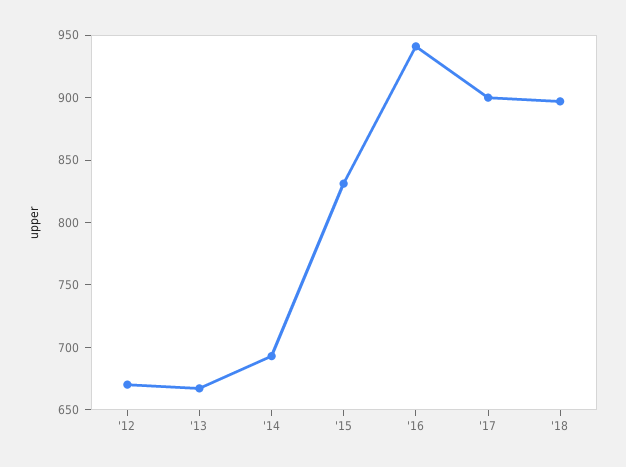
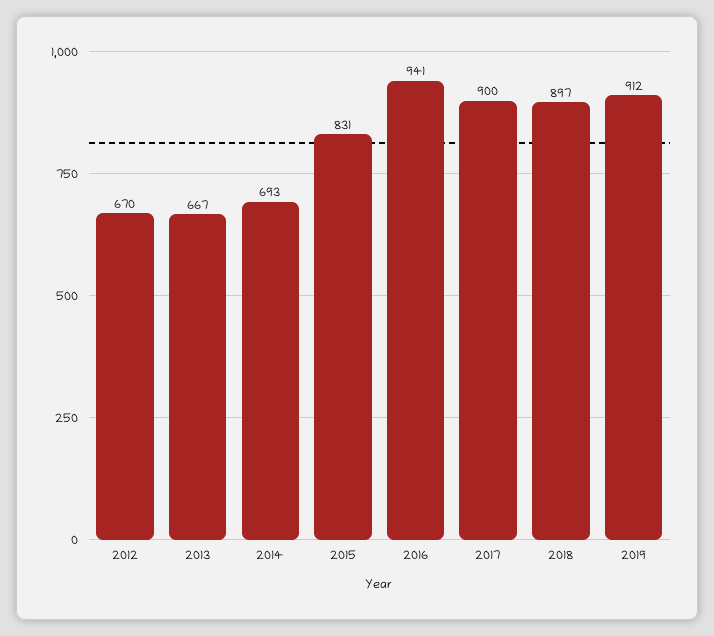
2019: none -> 912

